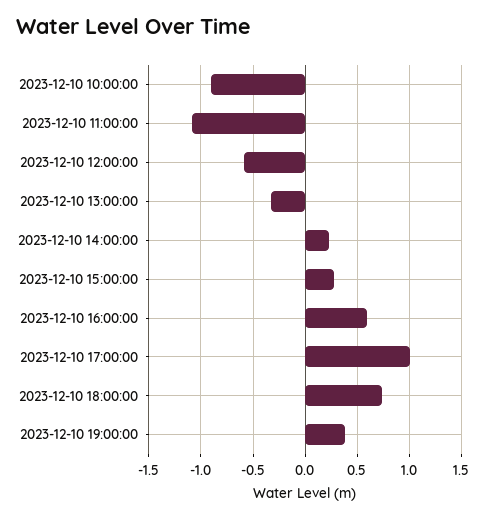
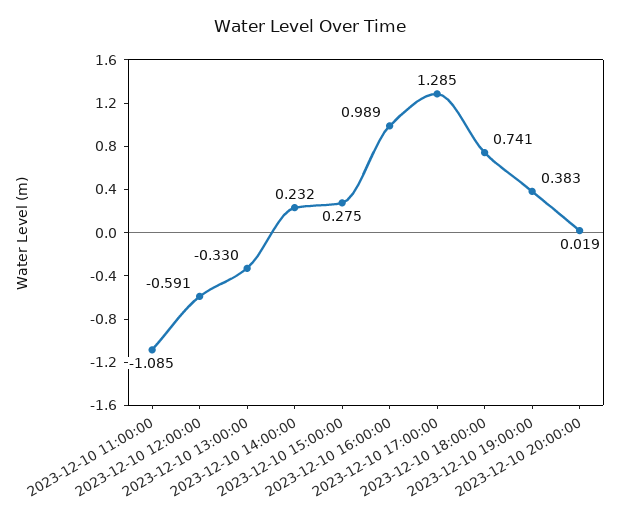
2023-12-10 10:00:00: -0.9 -> none
2023-12-10 16:00:00: 0.6 -> 0.989
2023-12-10 17:00:00: 1 -> 1.285
2023-12-10 20:00:00: none -> 0.019

